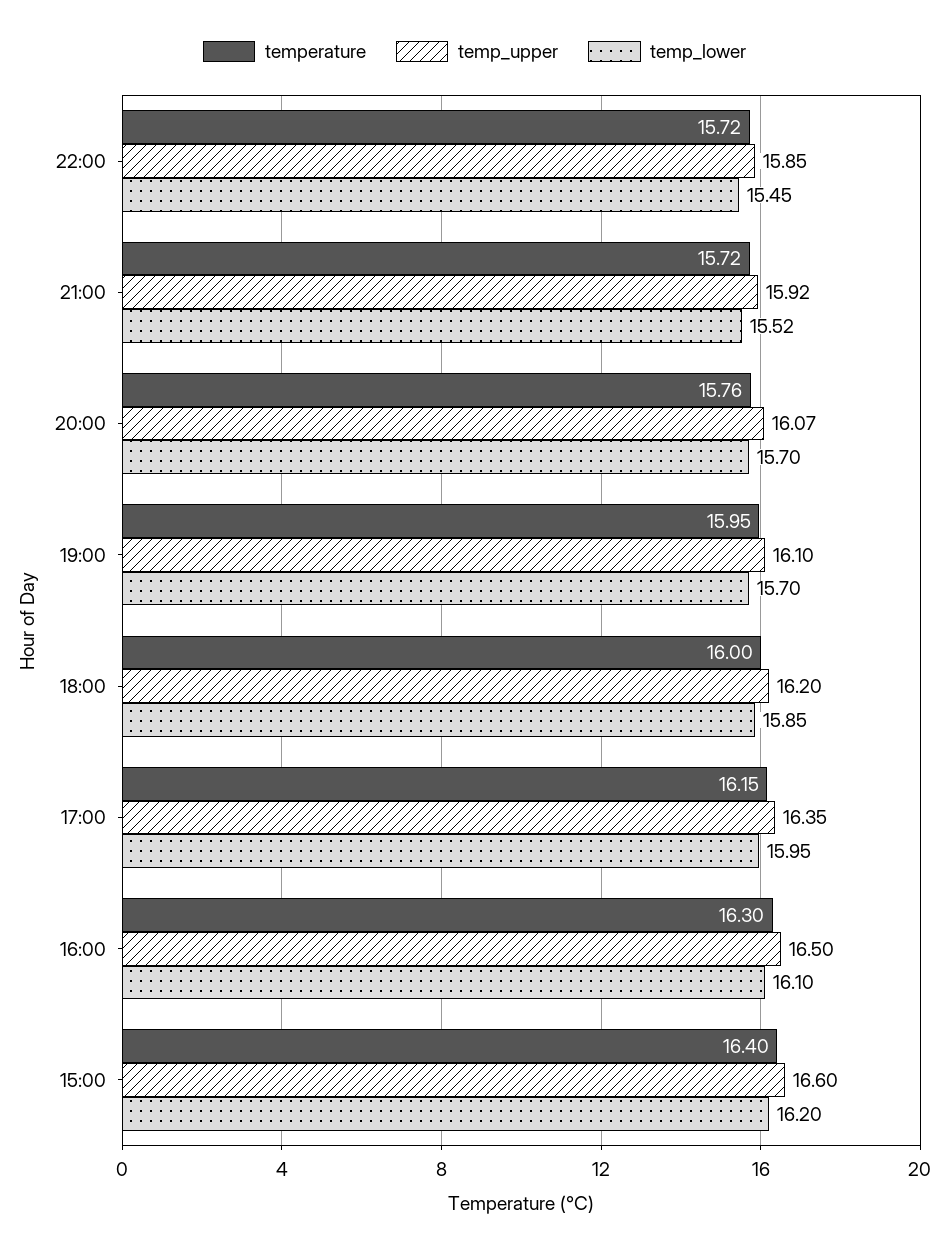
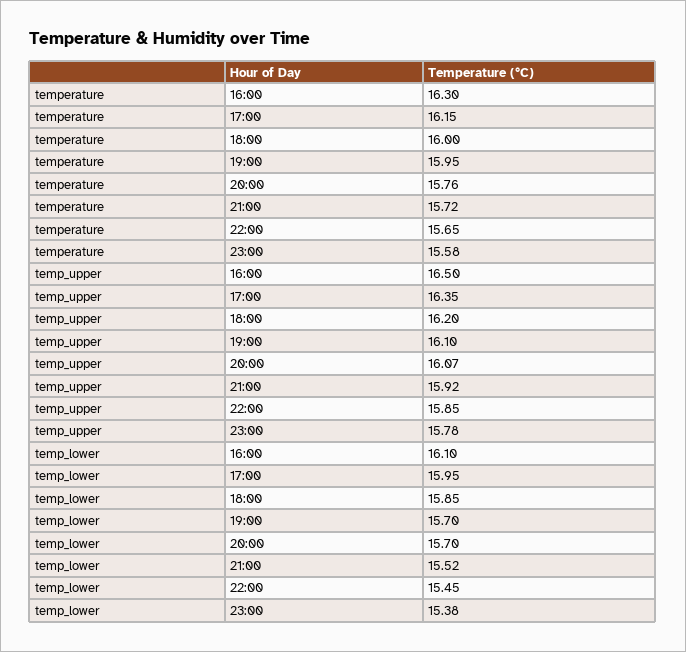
temperature, 22:00: 15.72 -> 15.65
temperature, 15:00: 16.4 -> none
temp_upper, 15:00: 16.6 -> none
temp_lower, 15:00: 16.2 -> none
temperature, 23:00: none -> 15.58
temp_upper, 23:00: none -> 15.78
temp_lower, 23:00: none -> 15.38

